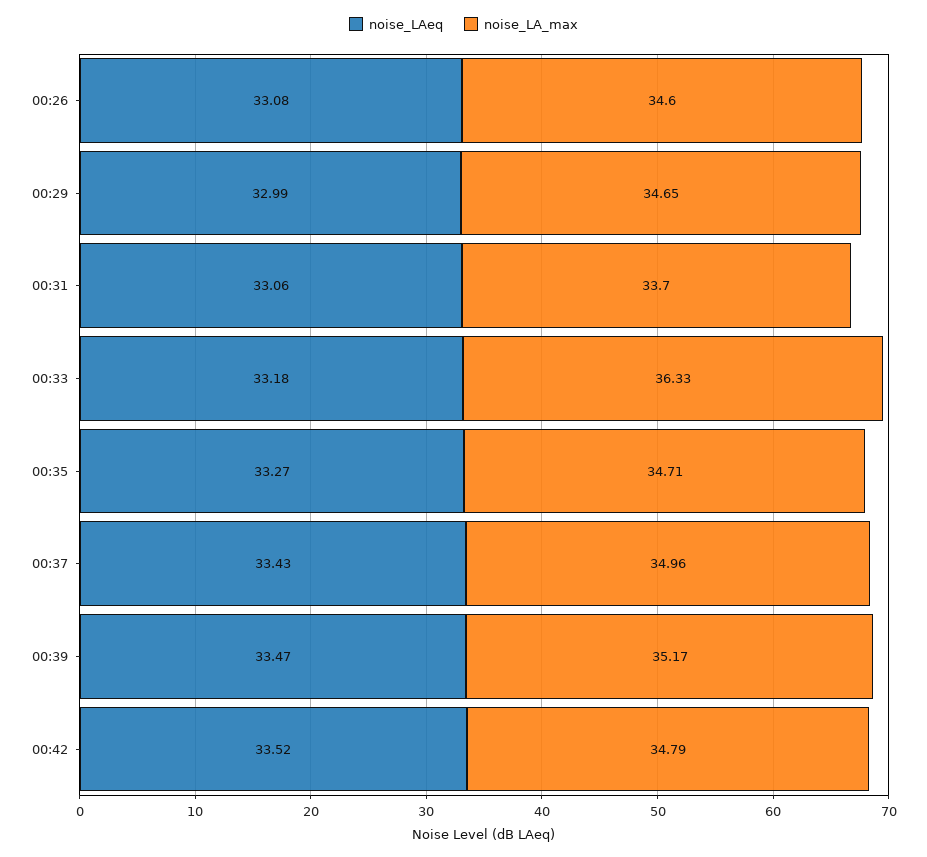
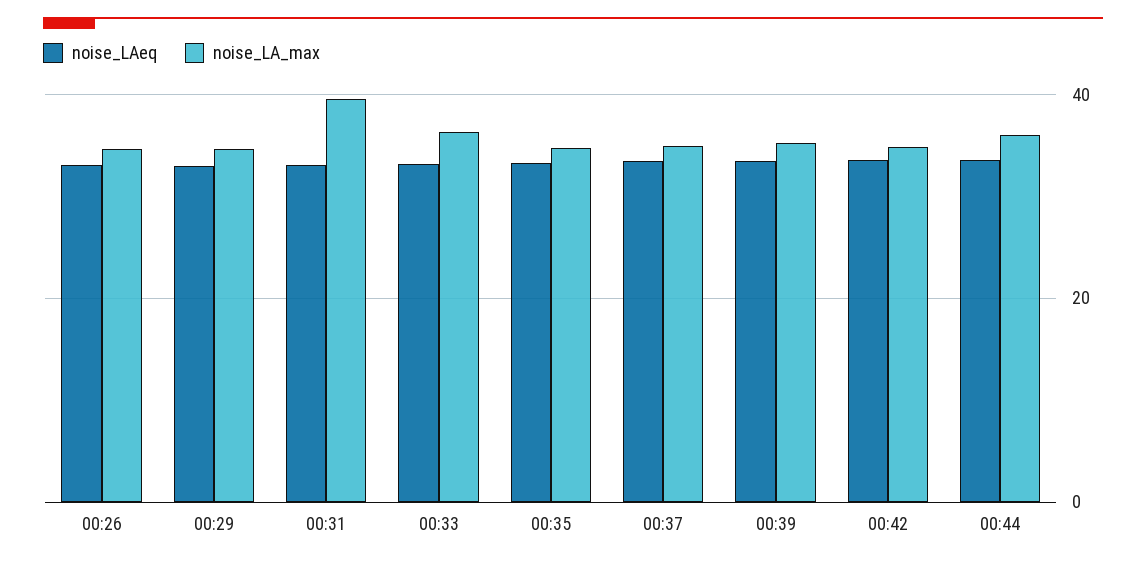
noise_LA_max, 00:31: 33.7 -> 40
noise_LAeq, 00:44: none -> 34
noise_LA_max, 00:44: none -> 36

